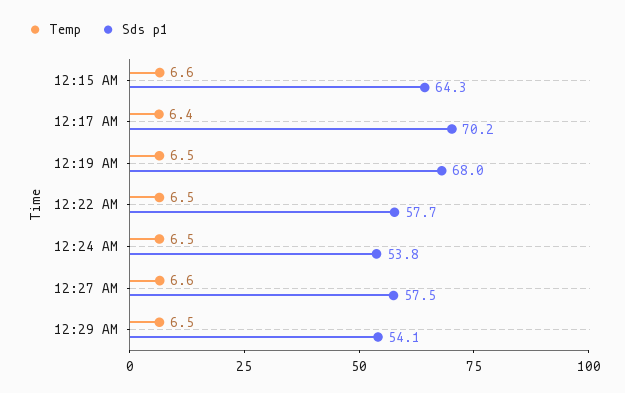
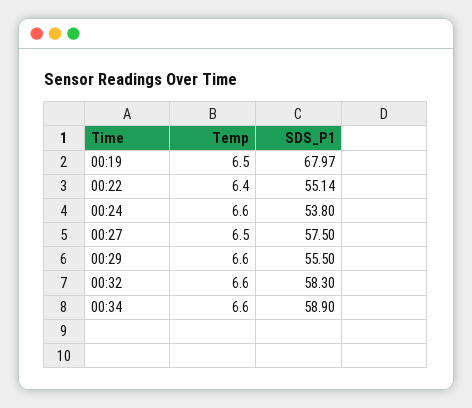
Temp, 12:15 AM: 6.6 -> none
Sds p1, 12:15 AM: 64.3 -> none
Temp, 12:17 AM: 6.4 -> none
Sds p1, 12:17 AM: 70.2 -> none
Temp, 12:22 AM: 6.5 -> 6.4
Sds p1, 12:22 AM: 57.7 -> 55.14
Temp, 12:24 AM: 6.5 -> 6.6
Temp, 12:27 AM: 6.6 -> 6.5
Temp, 12:29 AM: 6.5 -> 6.6
Sds p1, 12:29 AM: 54.1 -> 55.5
Temp, 00:32: none -> 6.6
Sds p1, 00:32: none -> 58.3
Temp, 00:34: none -> 6.6
Sds p1, 00:34: none -> 58.9

